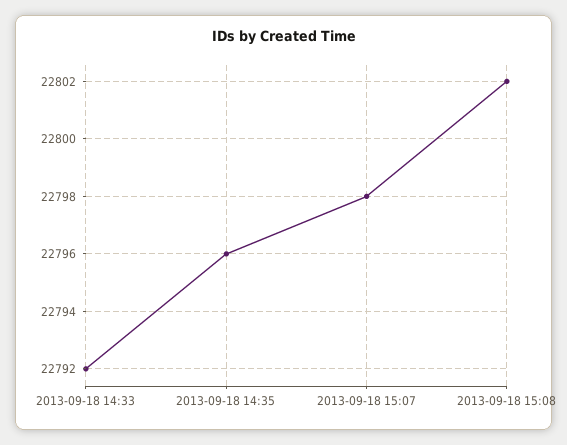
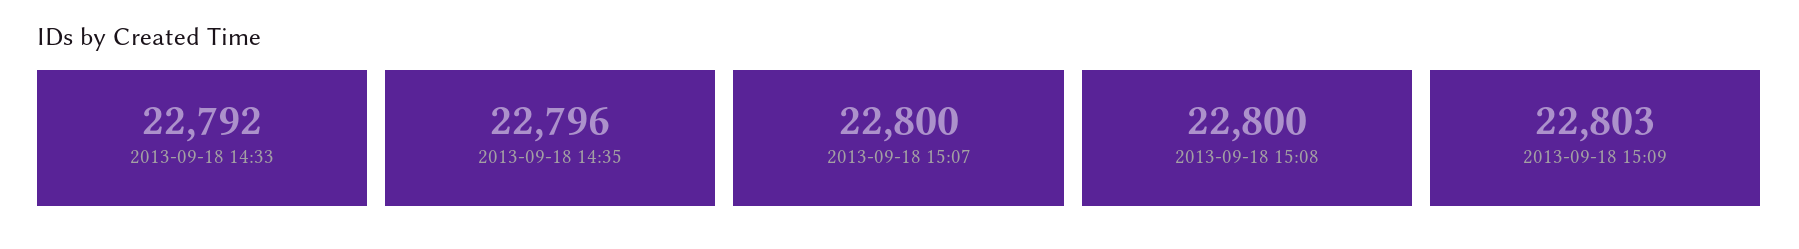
2013-09-18 15:07: 22798 -> 22800
2013-09-18 15:08: 22802 -> 22800
2013-09-18 15:09: none -> 22803

